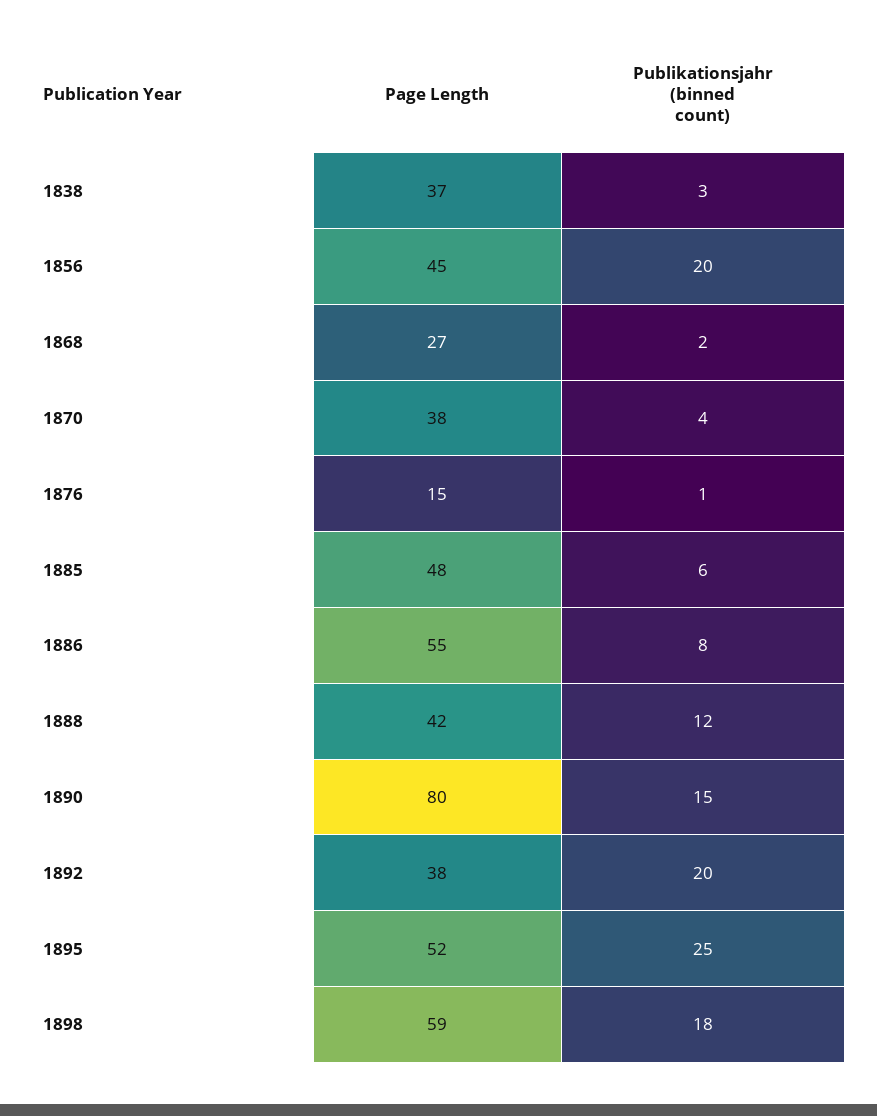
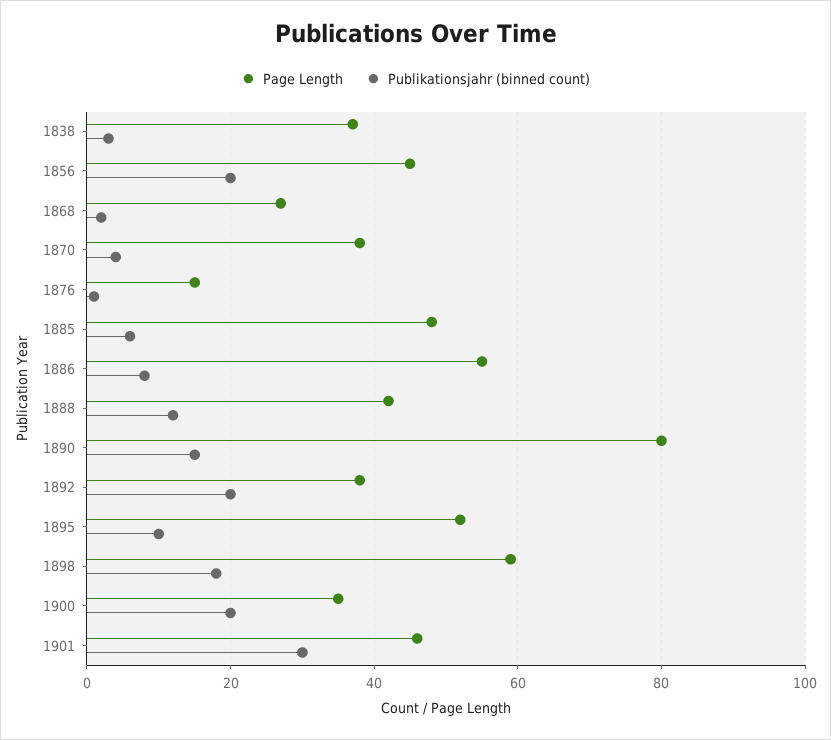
Publikationsjahr (binned count), 1895: 25 -> 10
Page Length, 1900: none -> 35
Publikationsjahr (binned count), 1900: none -> 20
Page Length, 1901: none -> 45
Publikationsjahr (binned count), 1901: none -> 30

